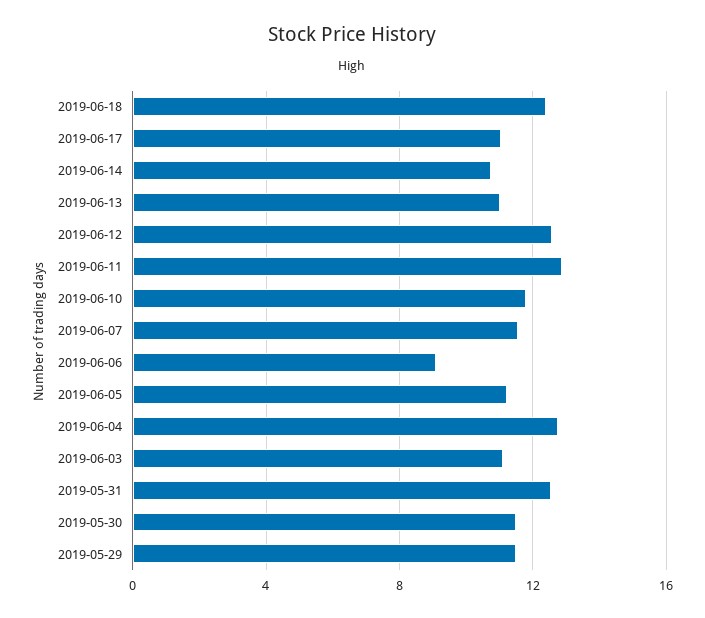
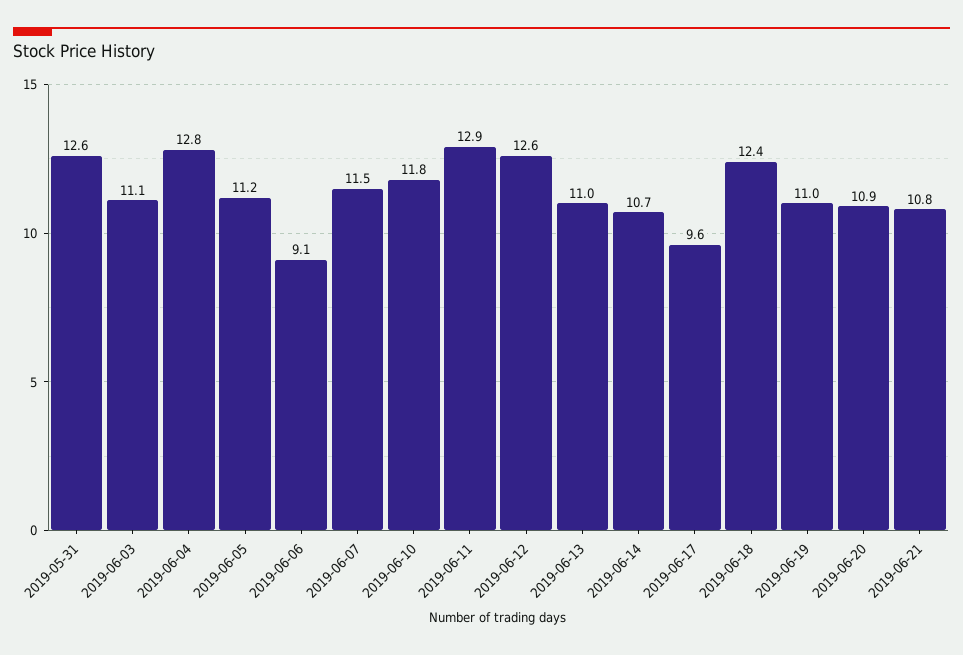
2019-06-17: 11 -> 9.6
2019-05-30: 11.5 -> none
2019-05-29: 11.5 -> none
2019-06-19: none -> 11
2019-06-20: none -> 10.9
2019-06-21: none -> 10.8

